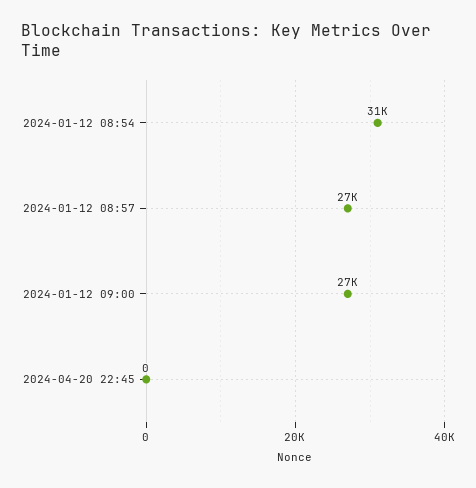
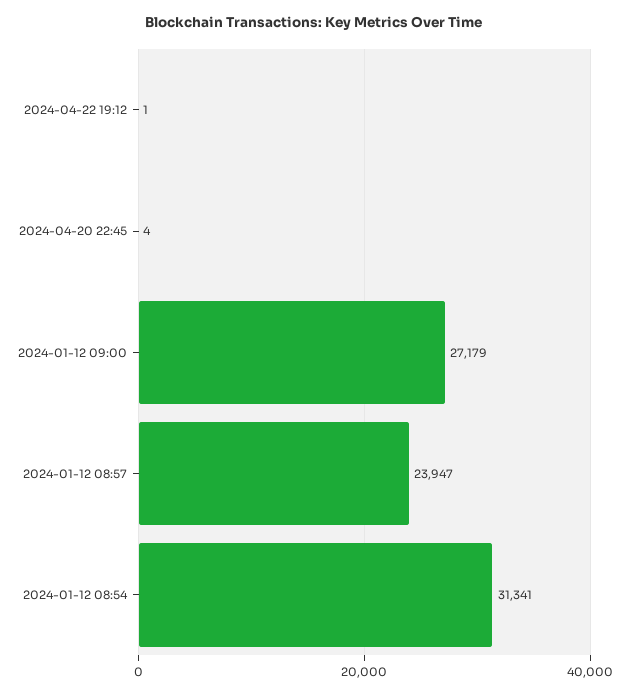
2024-01-12 08:57: 27000 -> 23947
2024-04-20 22:45: 0 -> 4
2024-04-22 19:12: none -> 1

